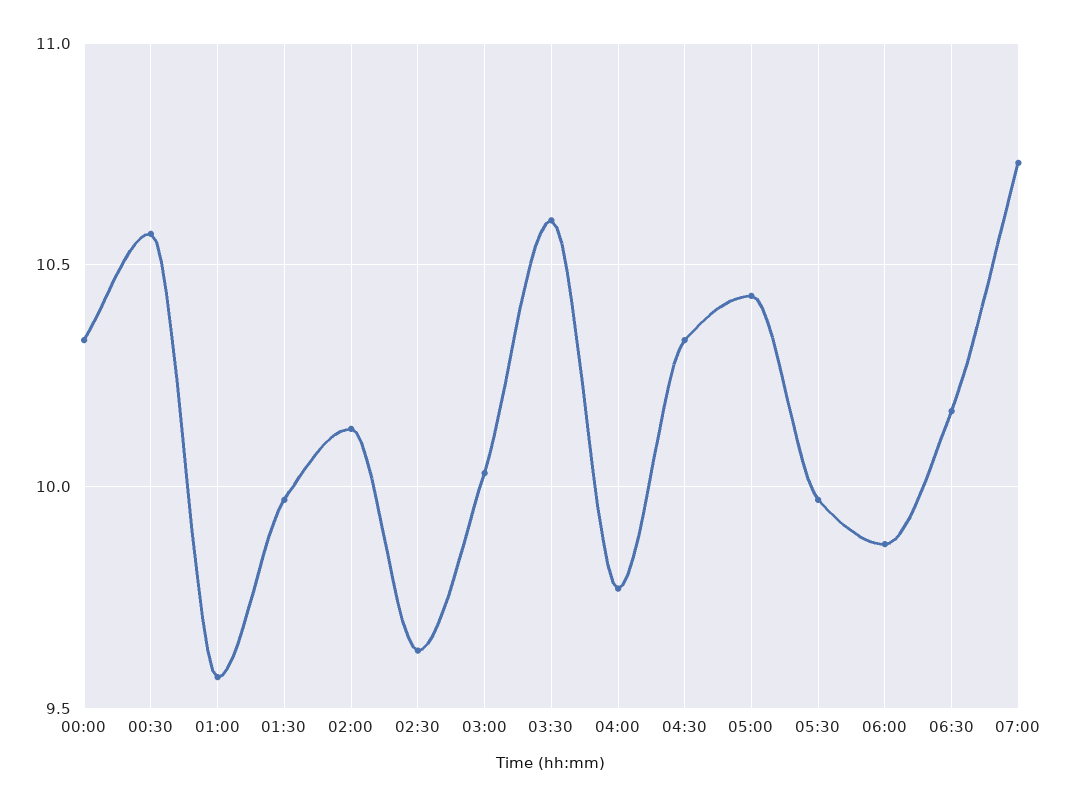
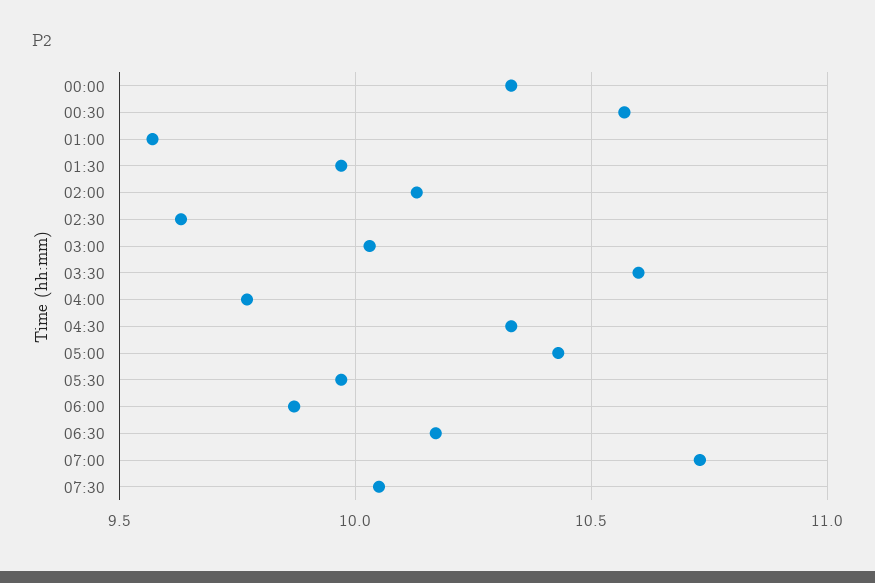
07:30: none -> 10.05

